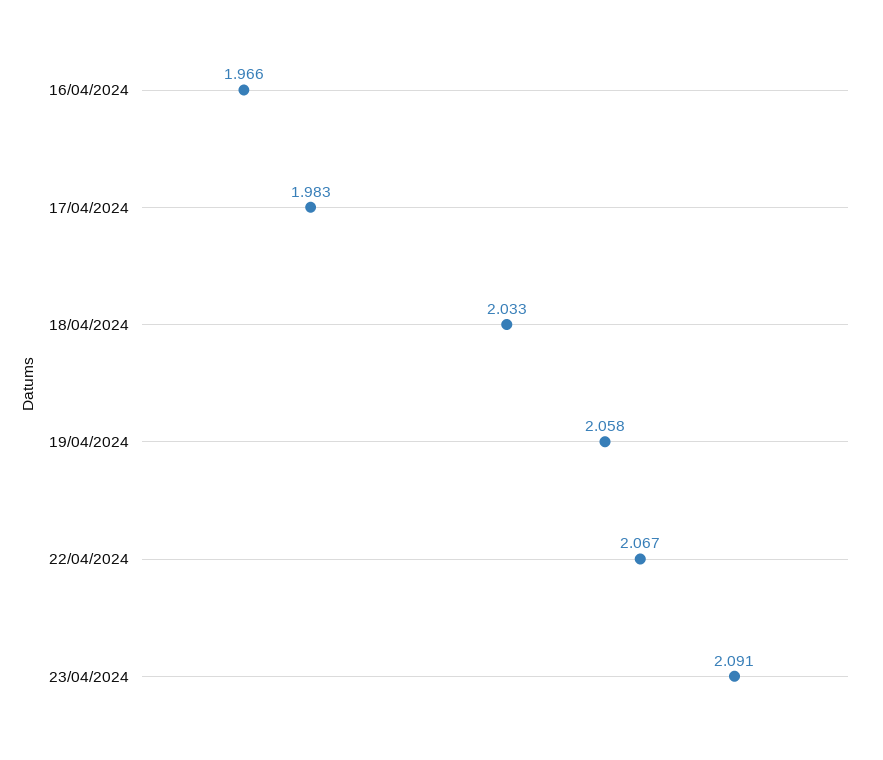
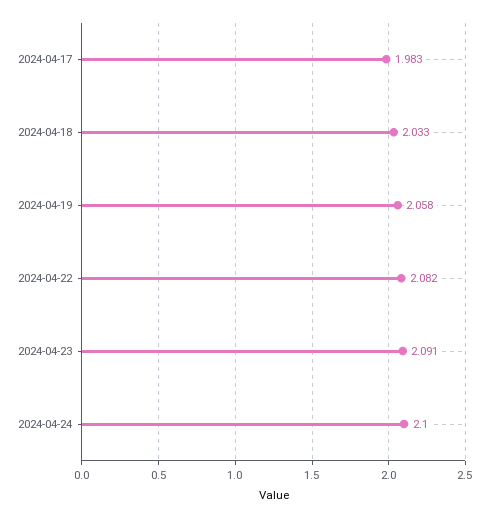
16/04/2024: 1.966 -> none
22/04/2024: 2.067 -> 2.082
2024-04-24: none -> 2.1

